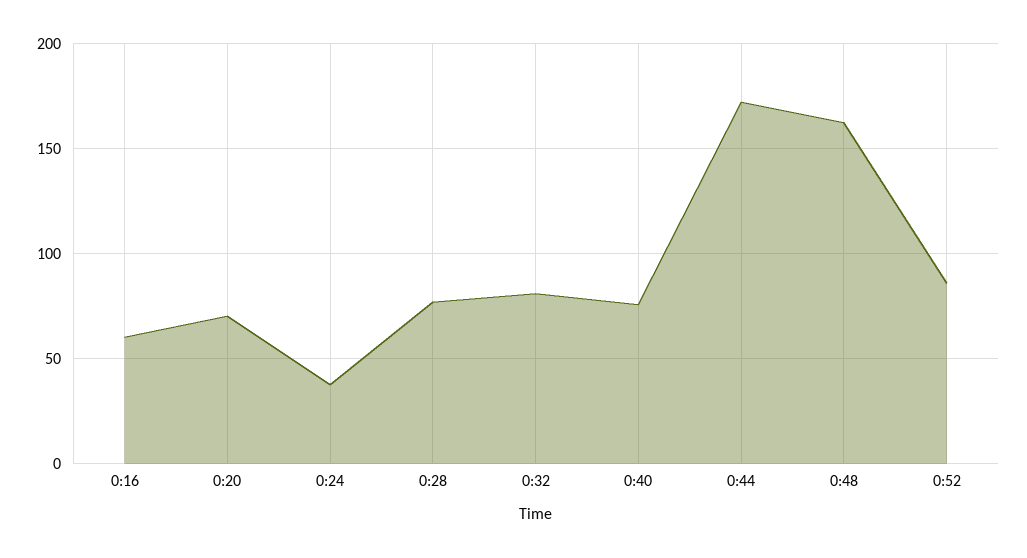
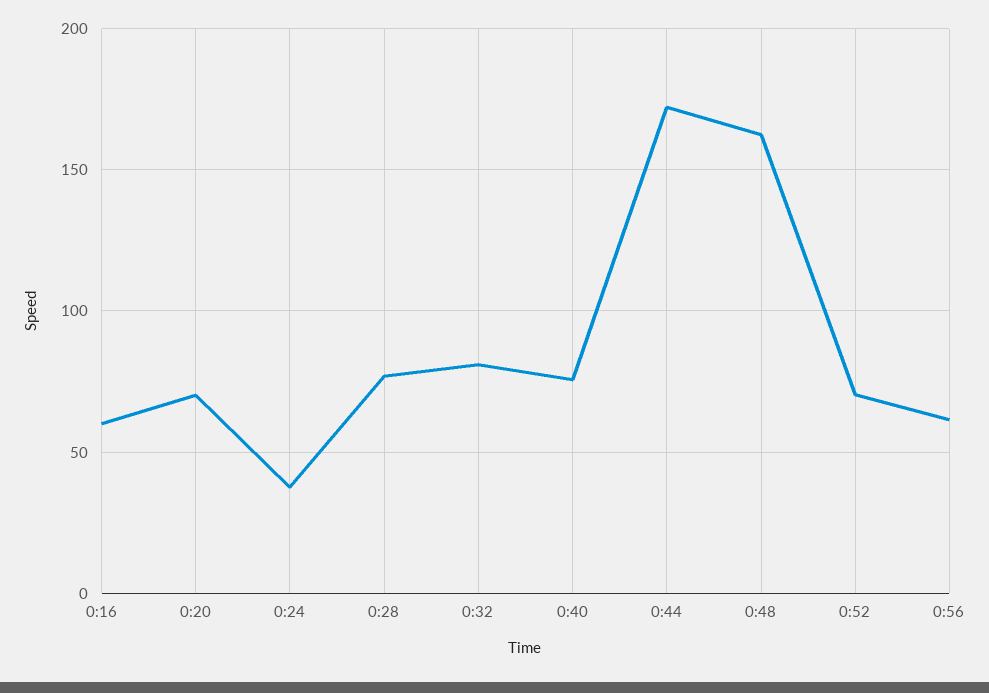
0:52: 85 -> 70
0:56: none -> 60

